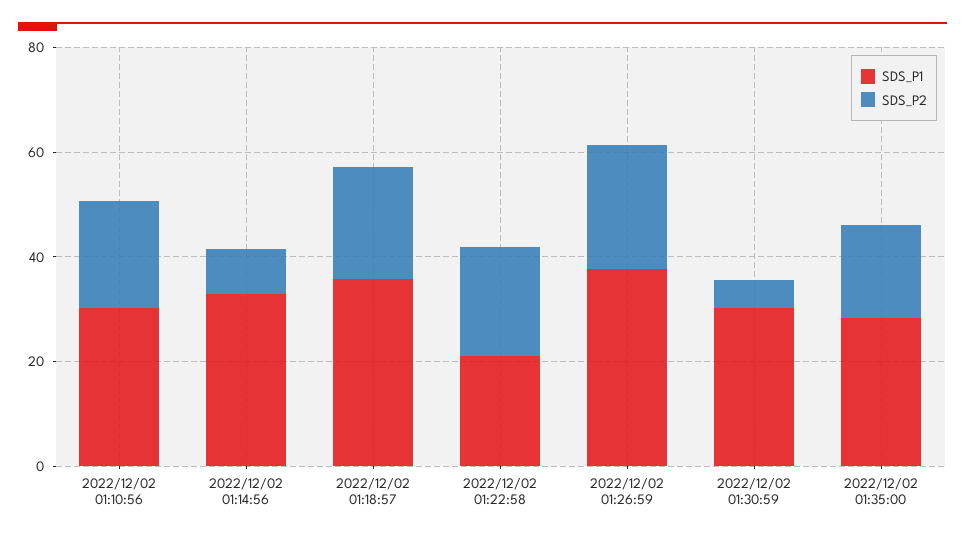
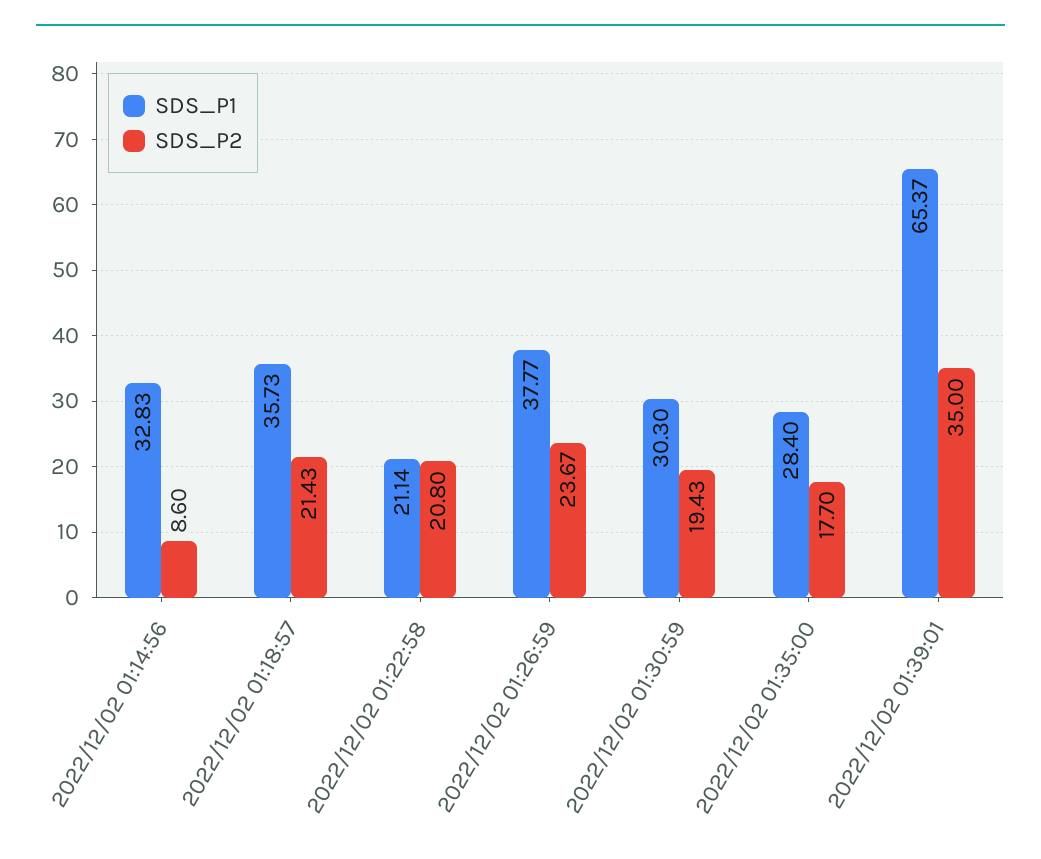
SDS_P1, 2022/12/02 01:10:56: 30 -> none
SDS_P2, 2022/12/02 01:10:56: 20 -> none
SDS_P2, 2022/12/02 01:30:59: 5 -> 19.43
SDS_P1, 2022/12/02 01:39:01: none -> 65.37
SDS_P2, 2022/12/02 01:39:01: none -> 35

